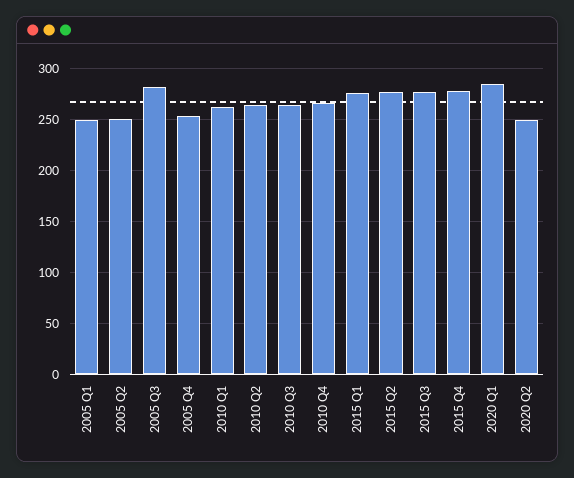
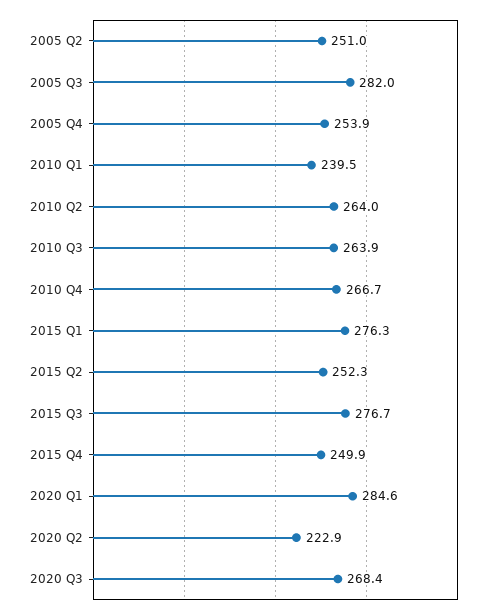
2005 Q1: 250 -> none
2010 Q1: 260 -> 239.5
2015 Q2: 280 -> 252.3
2015 Q4: 280 -> 249.9
2020 Q2: 250 -> 222.9
2020 Q3: none -> 268.4

